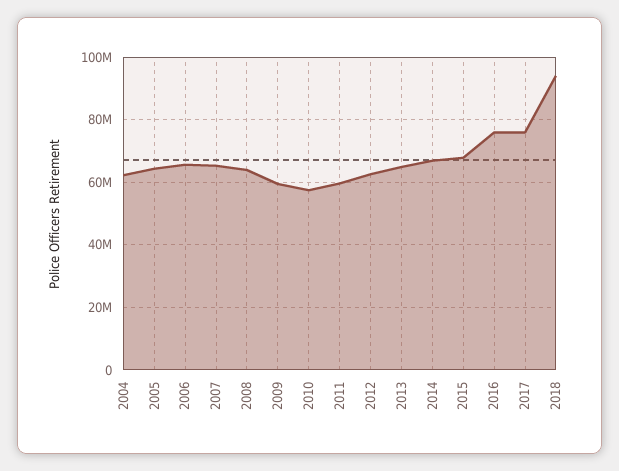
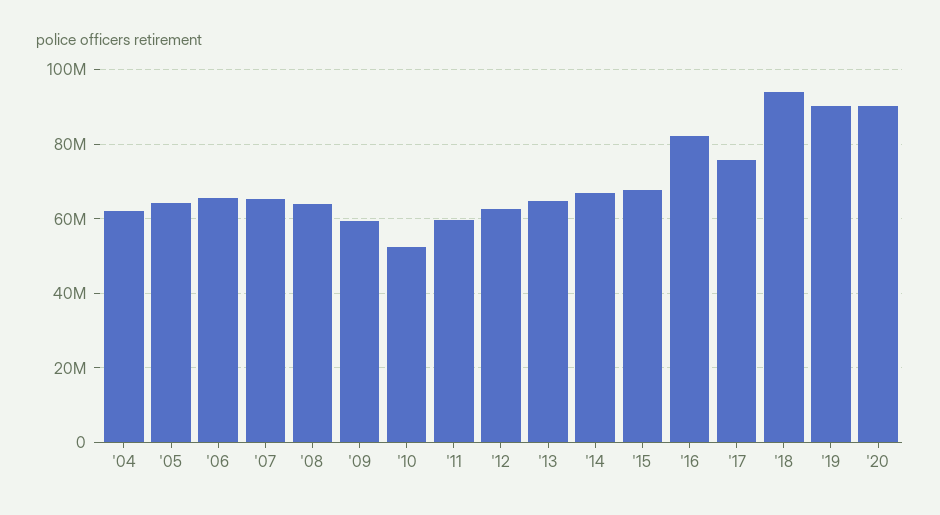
2010: 58000000 -> 52000000
2016: 76000000 -> 82000000
'19: none -> 90000000
'20: none -> 90000000

